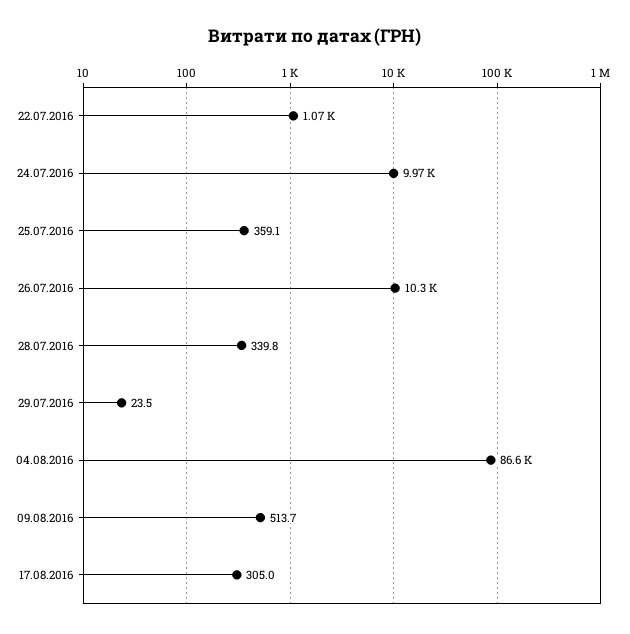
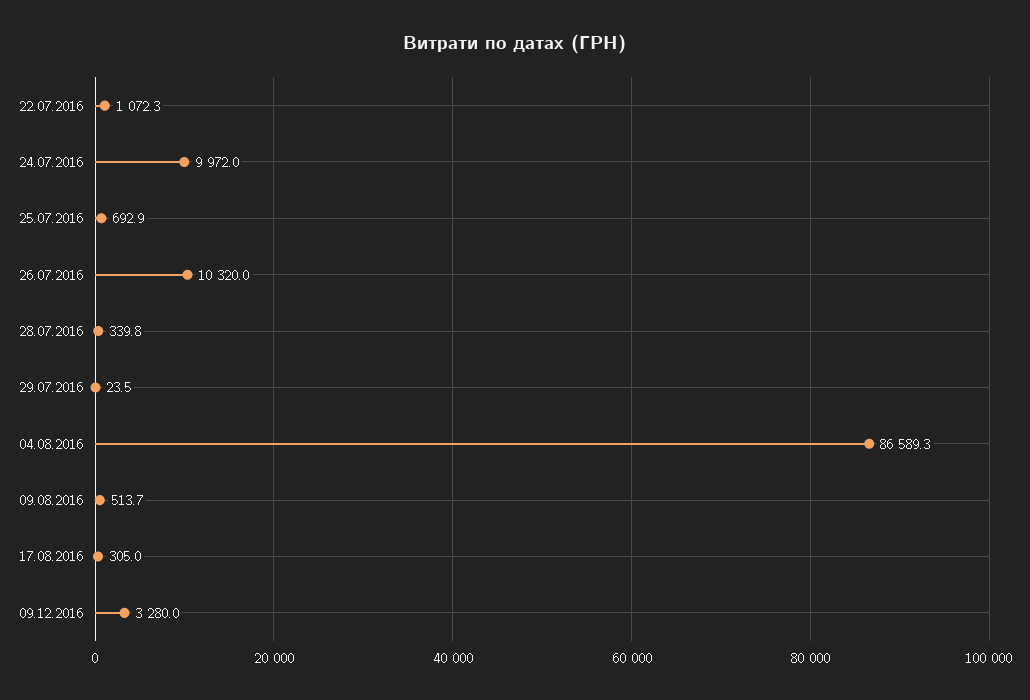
25.07.2016: 359.1 -> 692.9
09.12.2016: none -> 3280

